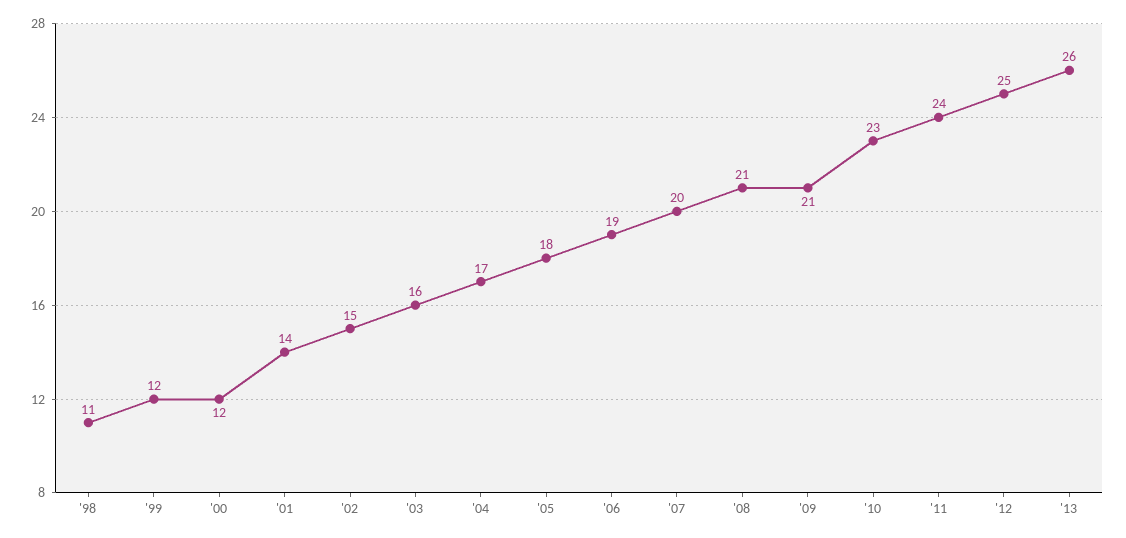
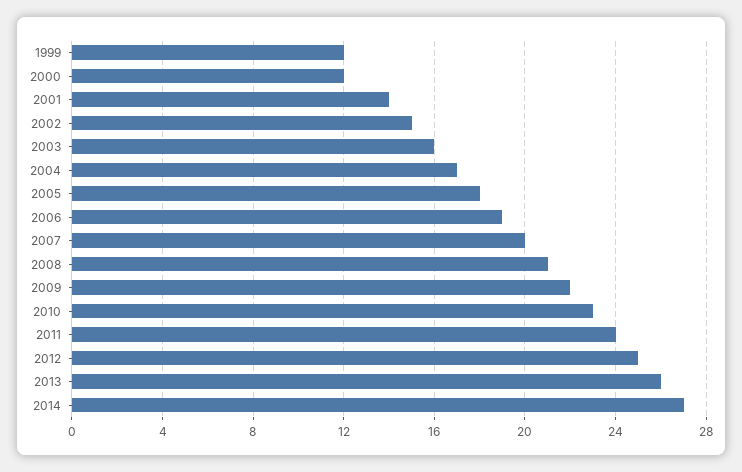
'98: 11 -> none
'09: 21 -> 22
2014: none -> 27

